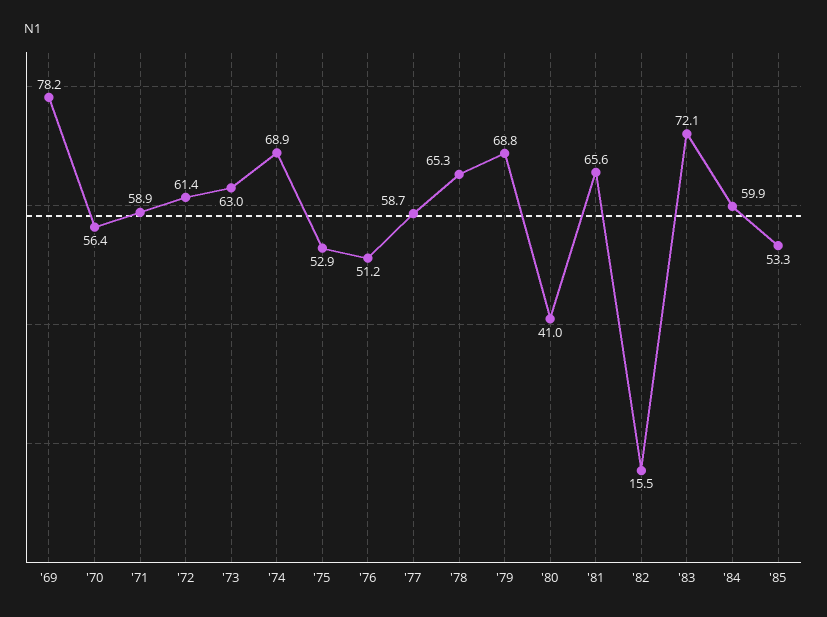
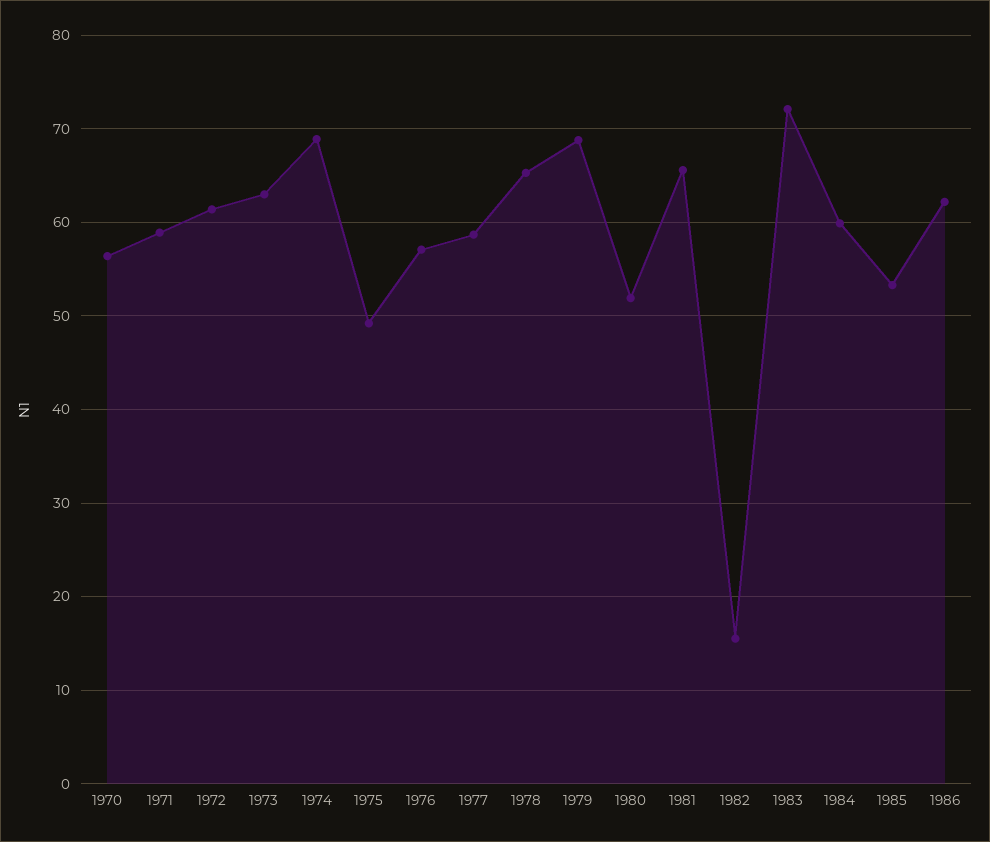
'69: 78.2 -> none
'75: 52.9 -> 49
'76: 51.2 -> 57
'80: 41 -> 52
1986: none -> 62

